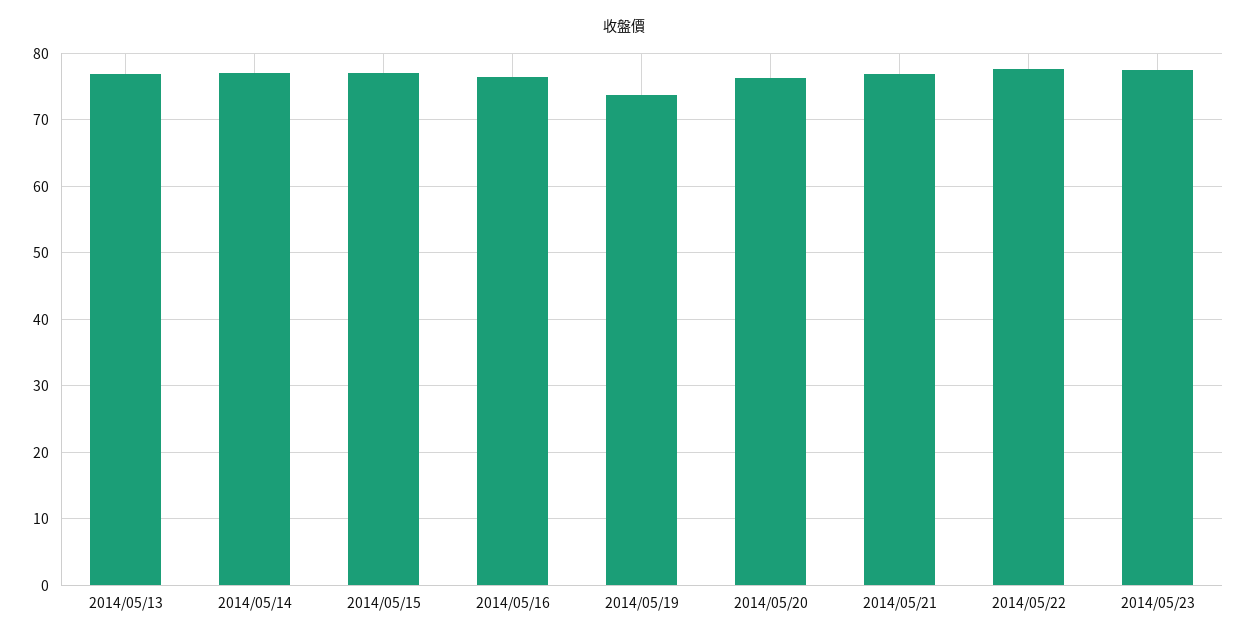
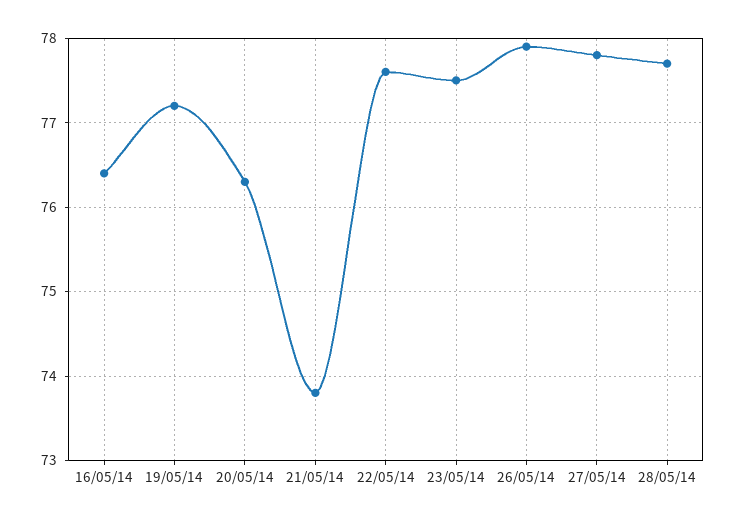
2014/05/13: 77 -> none
2014/05/14: 77 -> none
2014/05/15: 77 -> none
2014/05/19: 74 -> 77.2
2014/05/21: 77 -> 73.8
26/05/14: none -> 77.9
27/05/14: none -> 77.8
28/05/14: none -> 77.7

